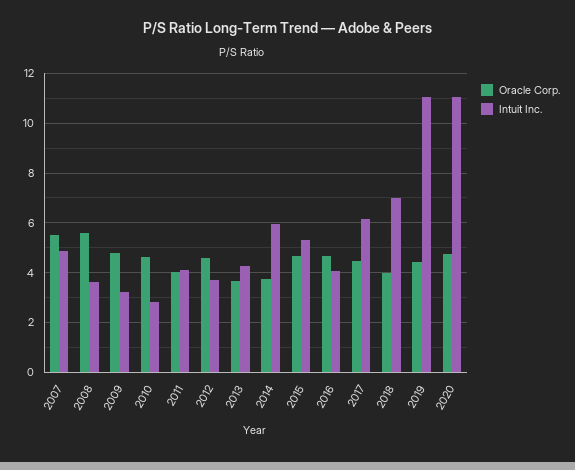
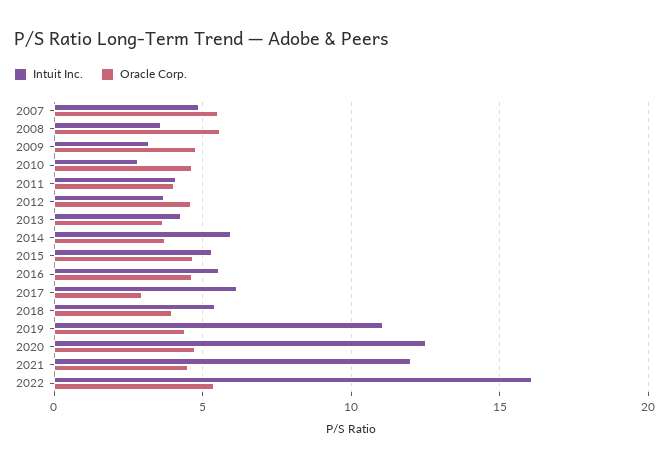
Intuit Inc., 2016: 4 -> 5.5
Oracle Corp., 2017: 4.5 -> 3
Intuit Inc., 2018: 7 -> 5.5
Intuit Inc., 2020: 11 -> 12.5
Intuit Inc., 2021: none -> 12
Oracle Corp., 2021: none -> 4.5
Intuit Inc., 2022: none -> 16
Oracle Corp., 2022: none -> 5.5

